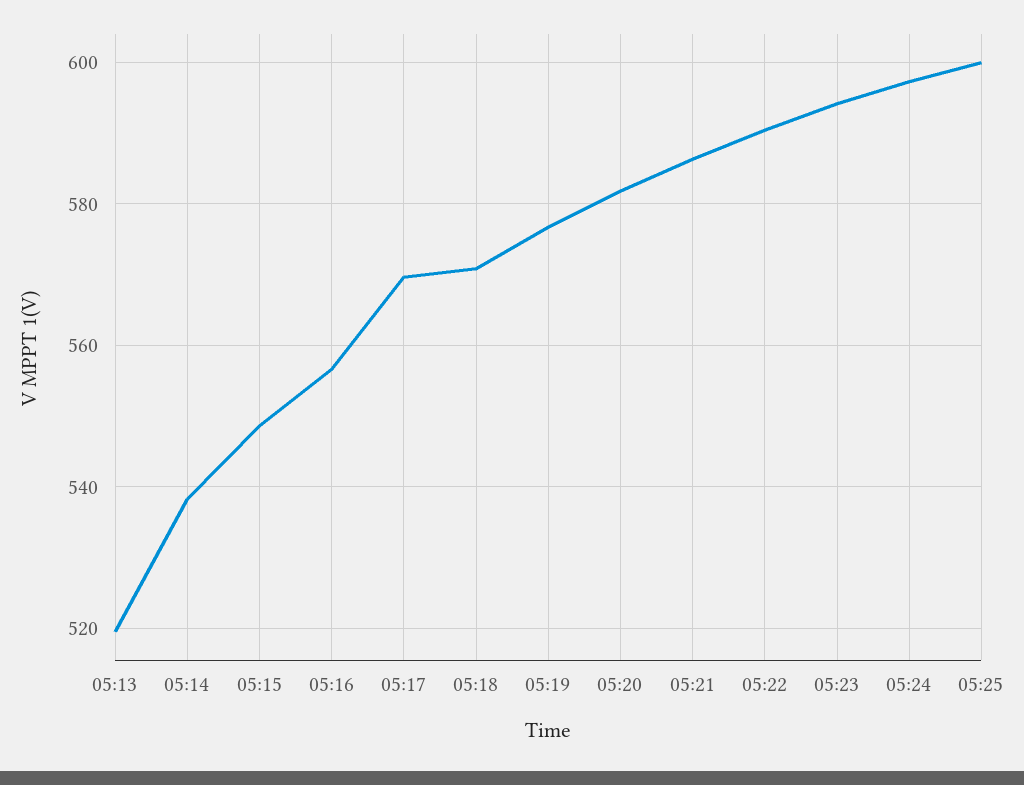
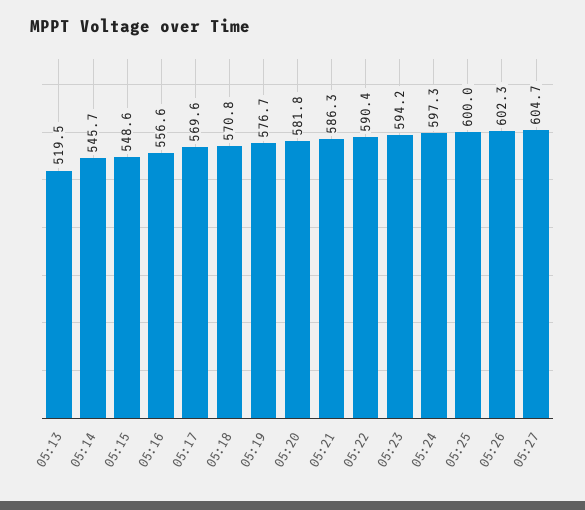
05:14: 538 -> 545.7
05:26: none -> 602.3
05:27: none -> 604.7

